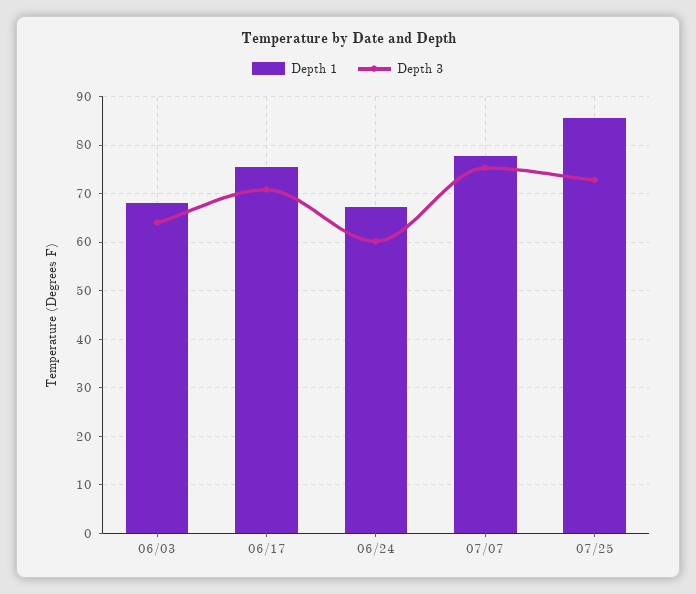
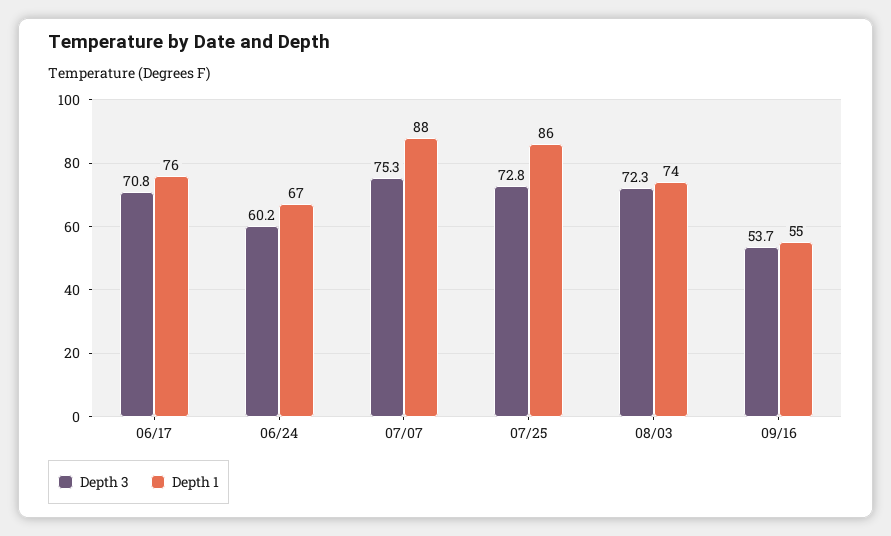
Depth 1, 06/03: 68 -> none
Depth 3, 06/03: 64 -> none
Depth 1, 07/07: 78 -> 88
Depth 3, 08/03: none -> 72.3
Depth 1, 08/03: none -> 74
Depth 3, 09/16: none -> 53.7
Depth 1, 09/16: none -> 55

